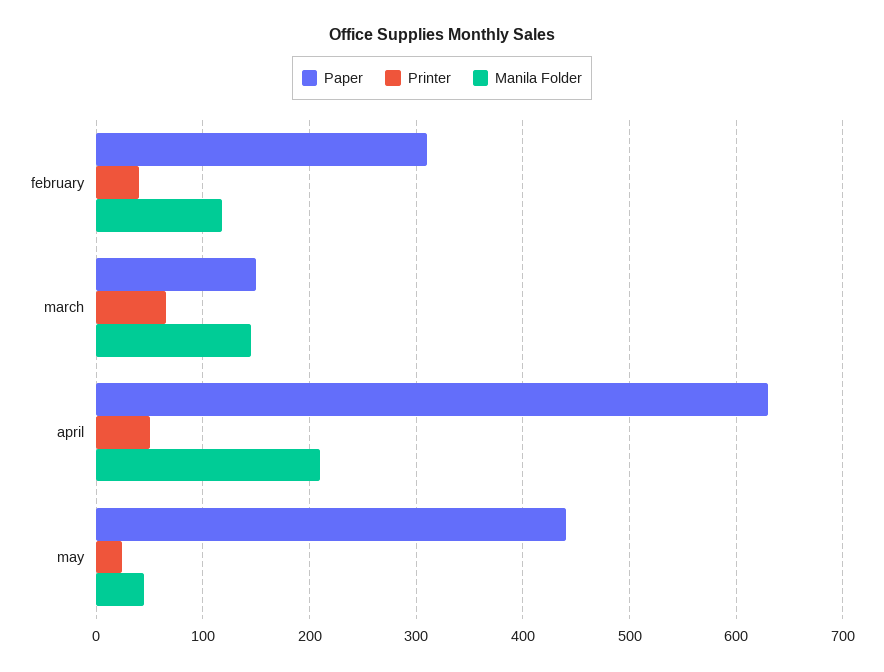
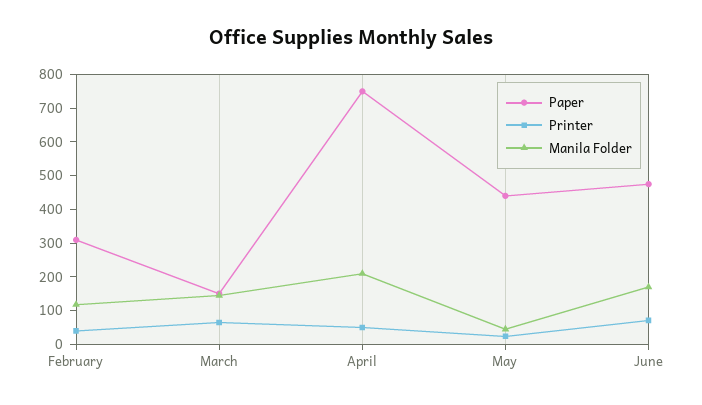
Paper, april: 630 -> 750
Paper, June: none -> 475
Printer, June: none -> 75
Manila Folder, June: none -> 175

